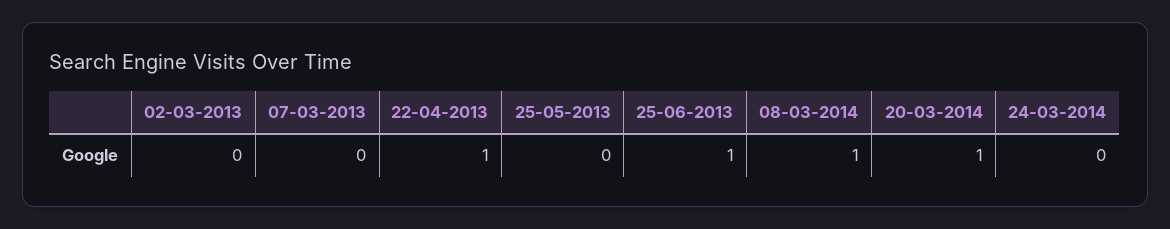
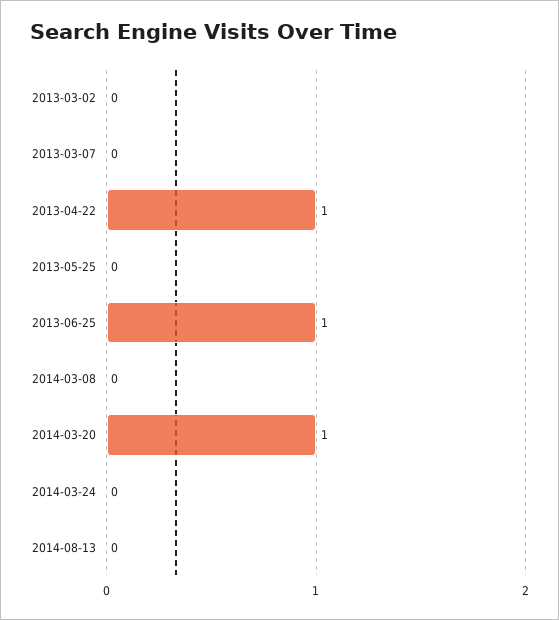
08-03-2014: 1 -> 0
2014-08-13: none -> 0

